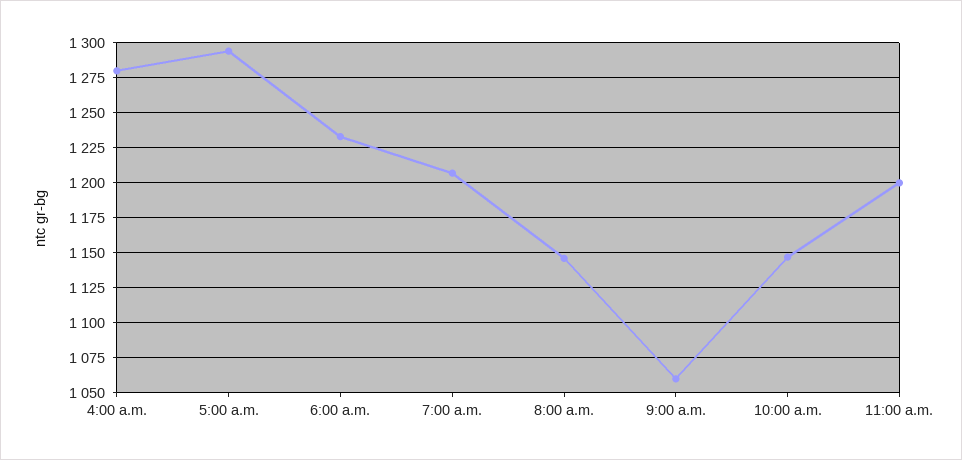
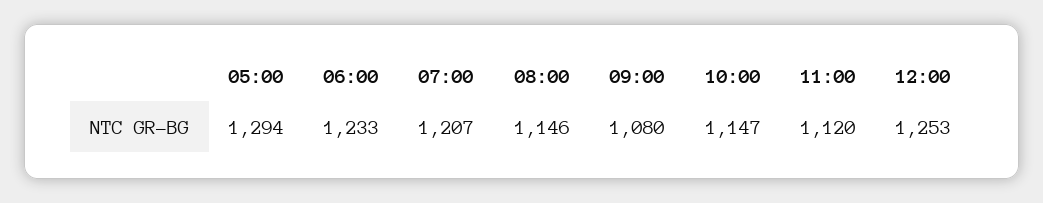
4:00 a.m.: 1280 -> none
9:00 a.m.: 1060 -> 1080
11:00 a.m.: 1200 -> 1120
12:00: none -> 1253

